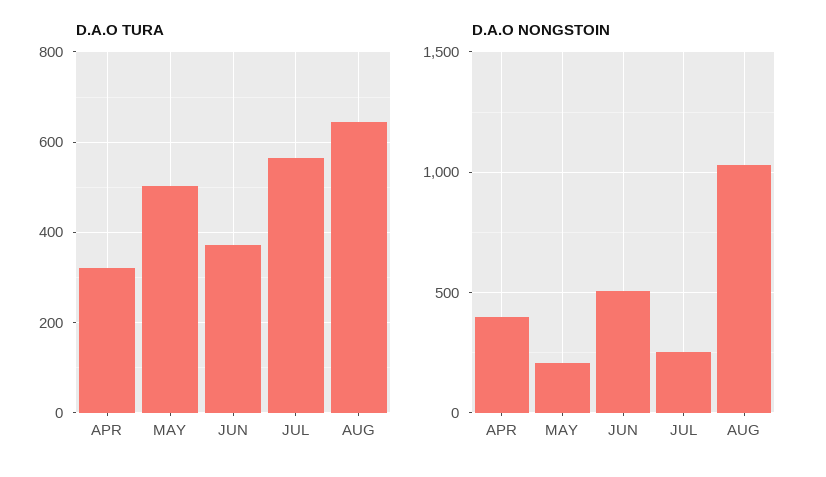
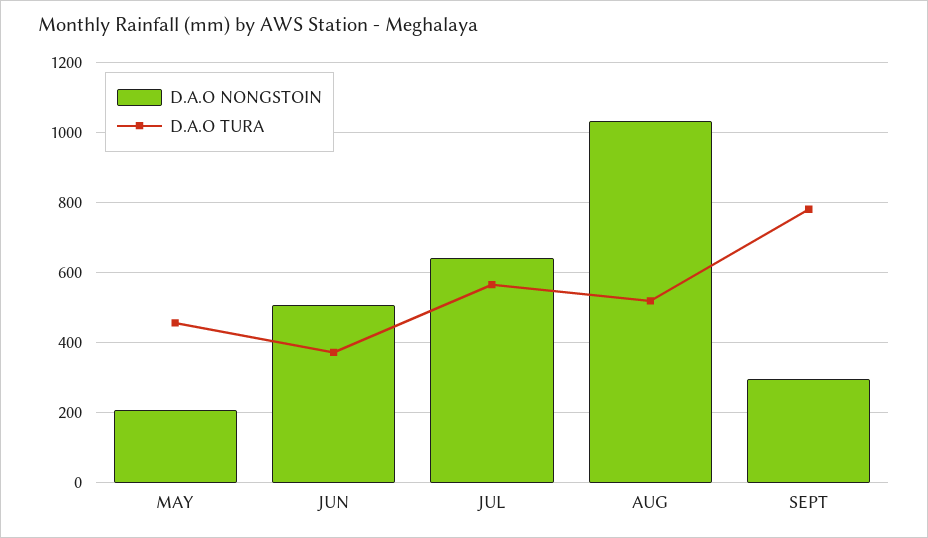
D.A.O TURA, APR: 320 -> none
D.A.O TURA, MAY: 500 -> 460
D.A.O TURA, AUG: 640 -> 520
D.A.O NONGSTOIN, APR: 400 -> none
D.A.O NONGSTOIN, JUL: 250 -> 640
D.A.O NONGSTOIN, SEPT: none -> 300
D.A.O TURA, SEPT: none -> 780

